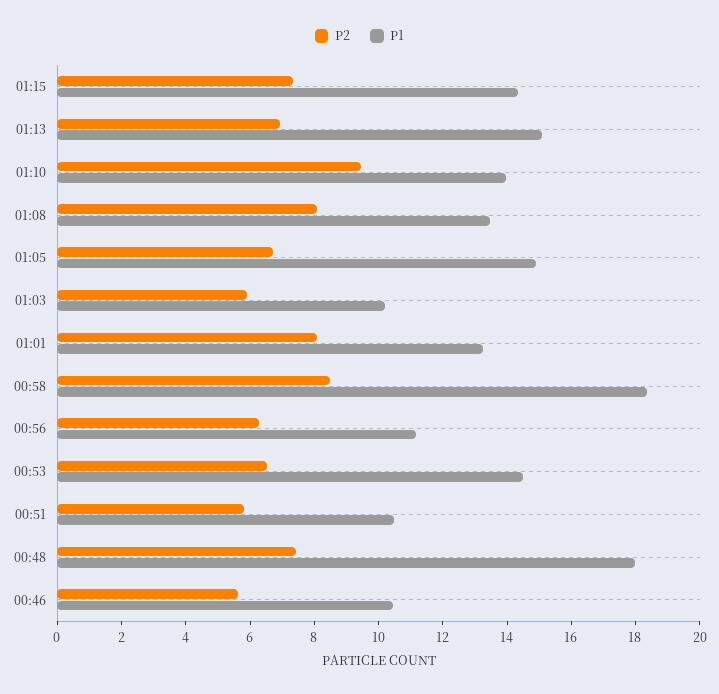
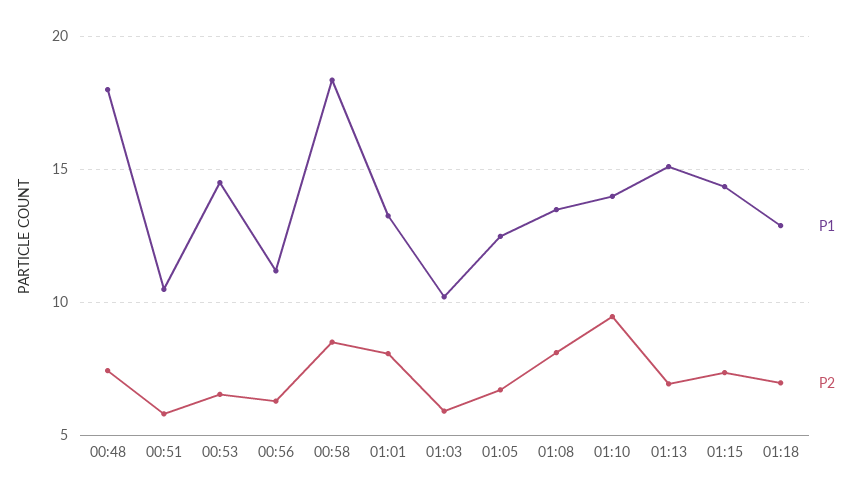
P1, 01:05: 15 -> 12.5
P2, 00:46: 5.5 -> none
P1, 00:46: 10.5 -> none
P1, 01:18: none -> 13
P2, 01:18: none -> 7

